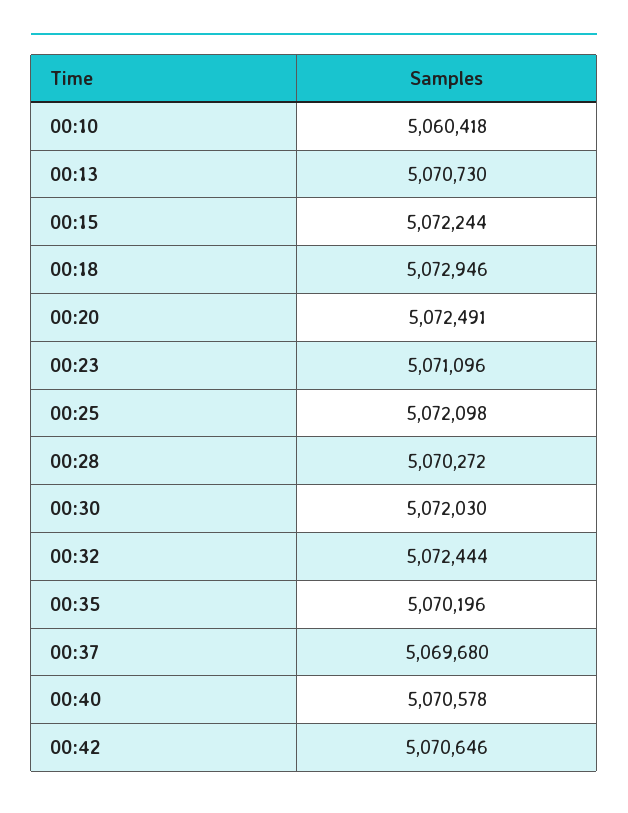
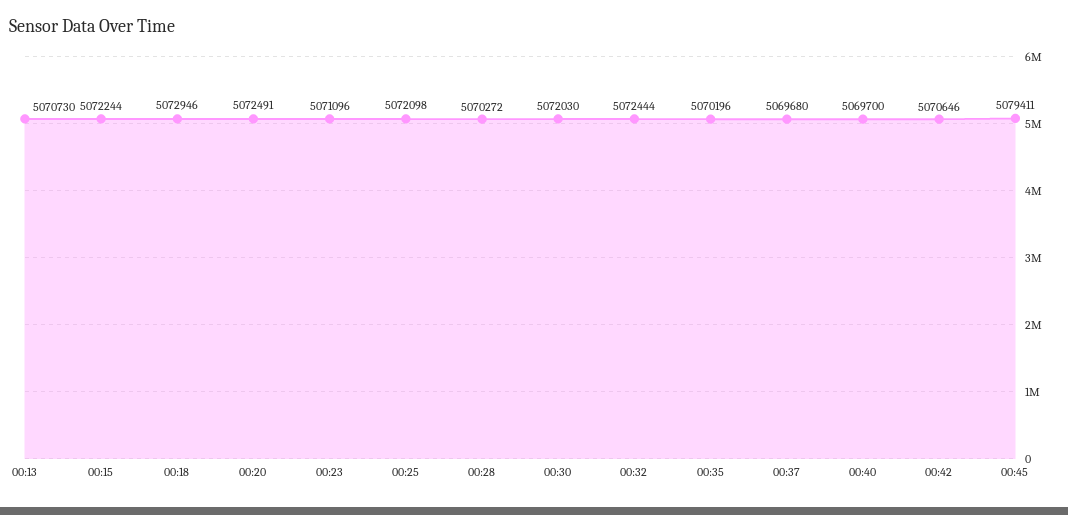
00:10: 5060418 -> none
00:40: 5070578 -> 5069700
00:45: none -> 5079411

